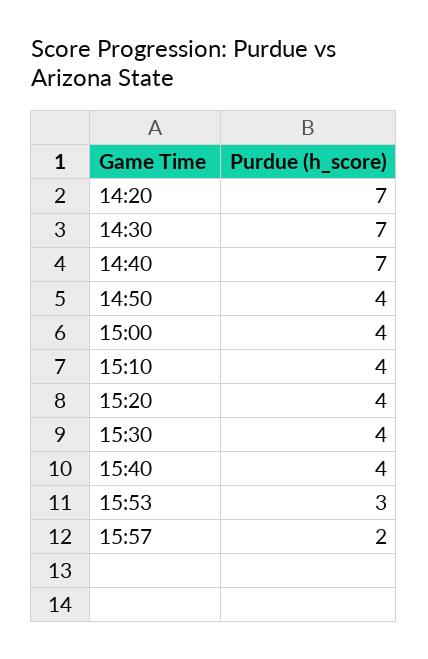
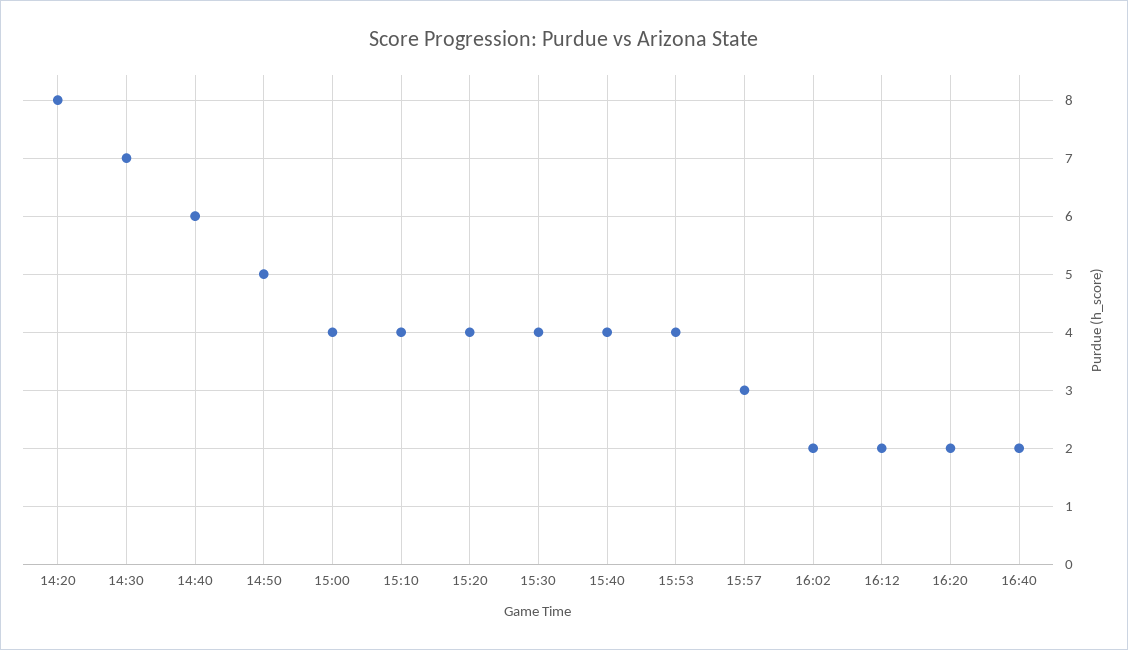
14:20: 7 -> 8
14:40: 7 -> 6
14:50: 4 -> 5
15:53: 3 -> 4
15:57: 2 -> 3
16:02: none -> 2
16:12: none -> 2
16:20: none -> 2
16:40: none -> 2

